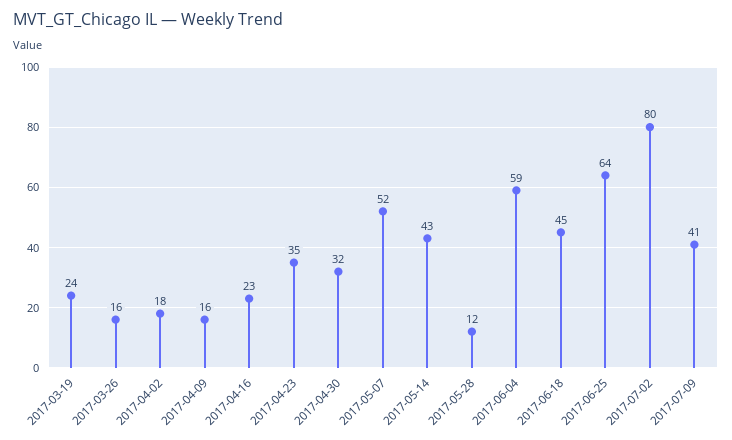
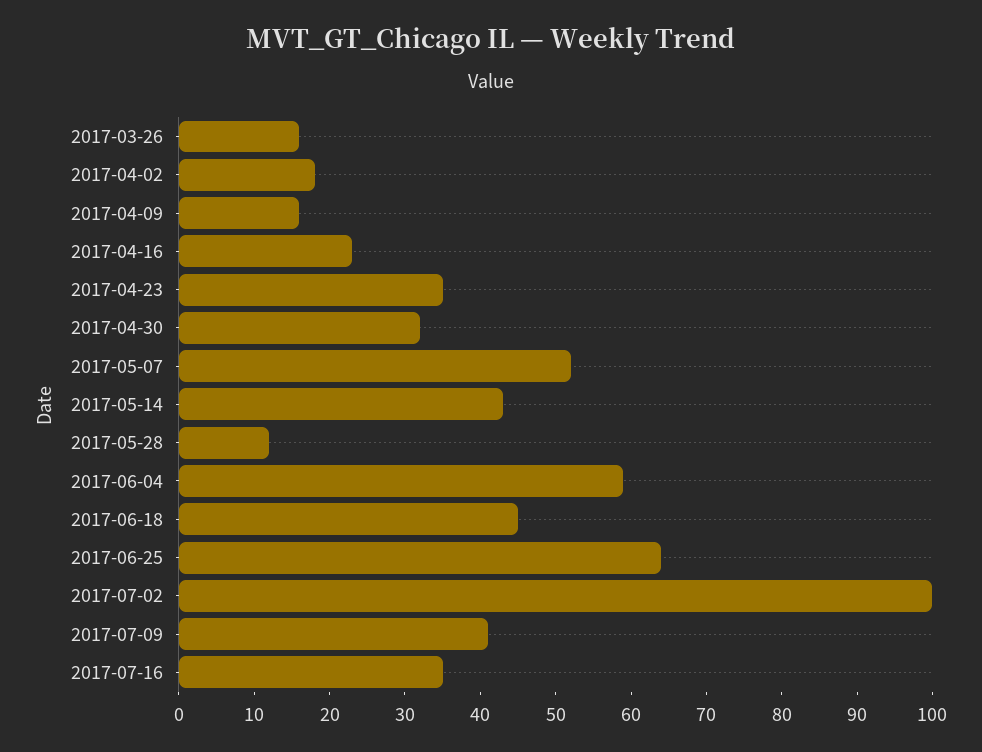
2017-03-19: 24 -> none
2017-07-02: 80 -> 100
2017-07-16: none -> 35

